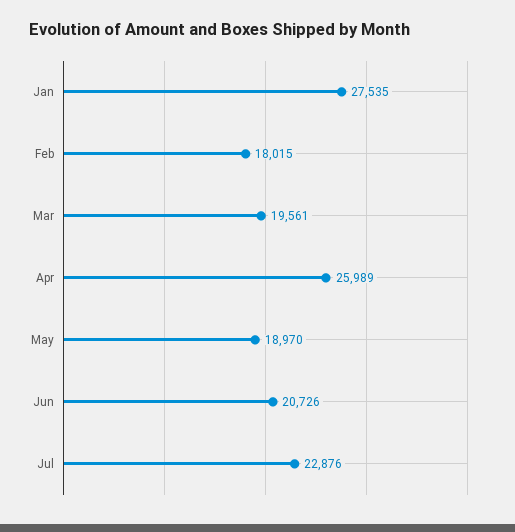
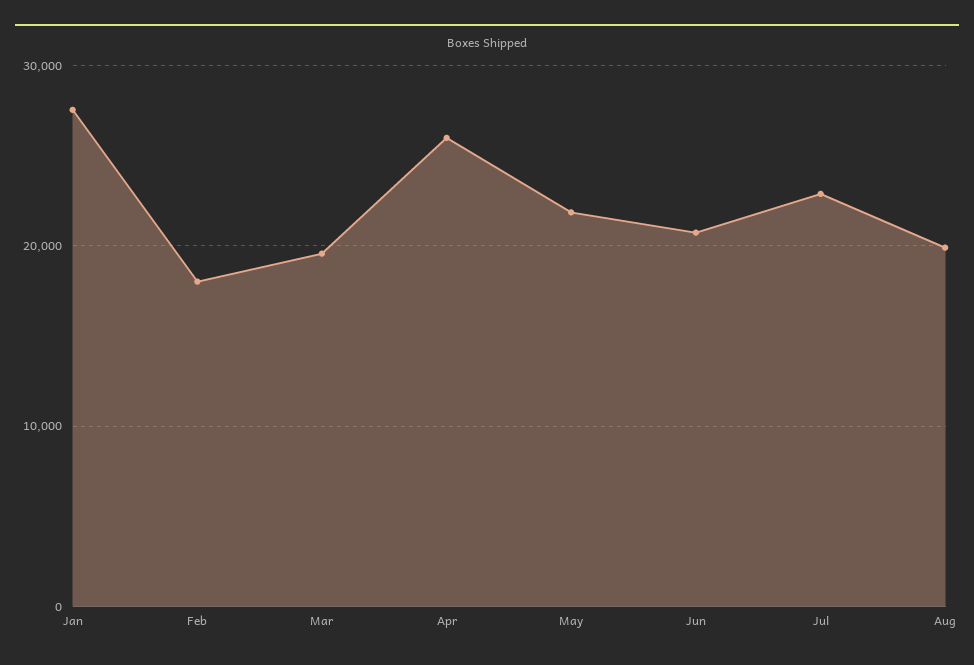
May: 18970 -> 22000
Aug: none -> 20000

